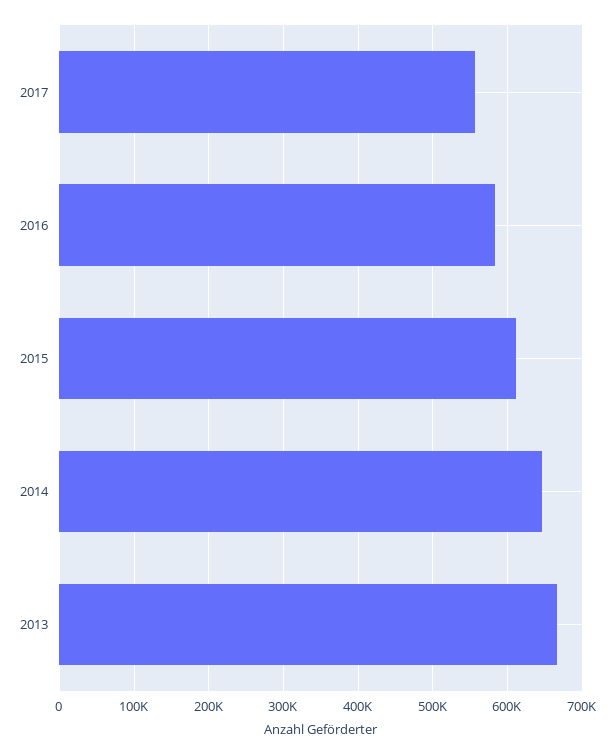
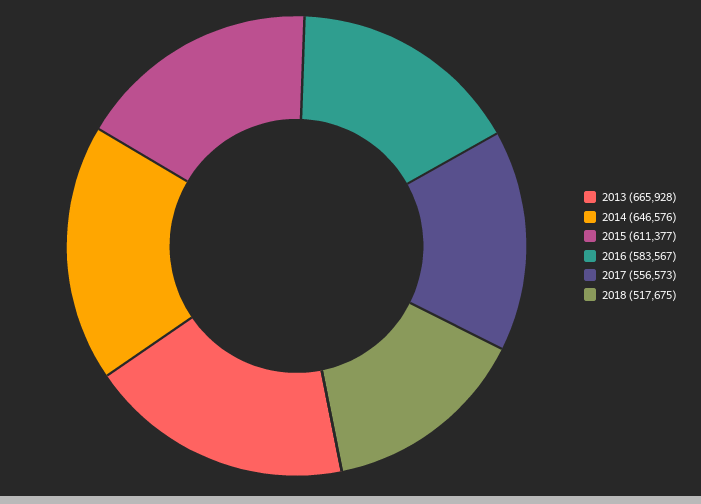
2018: none -> 517675

